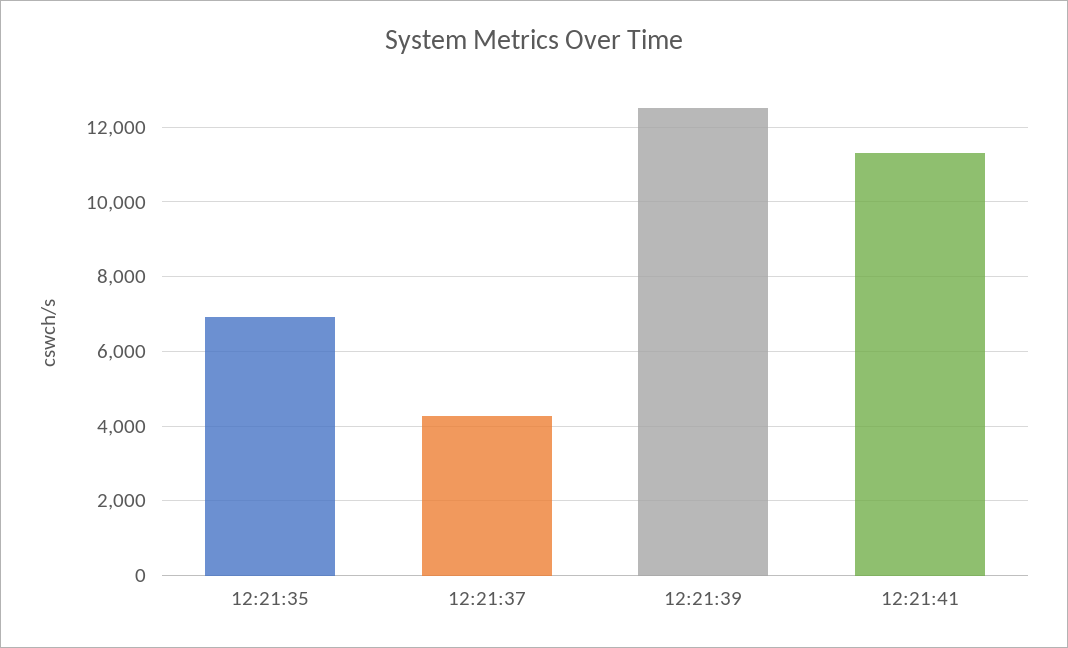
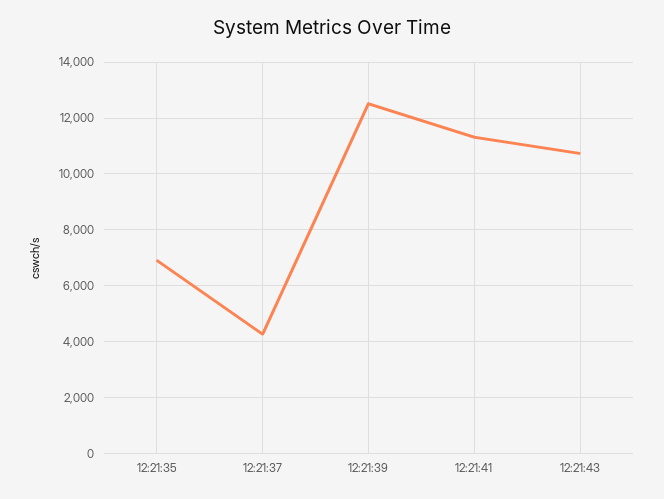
12:21:43: none -> 10750

